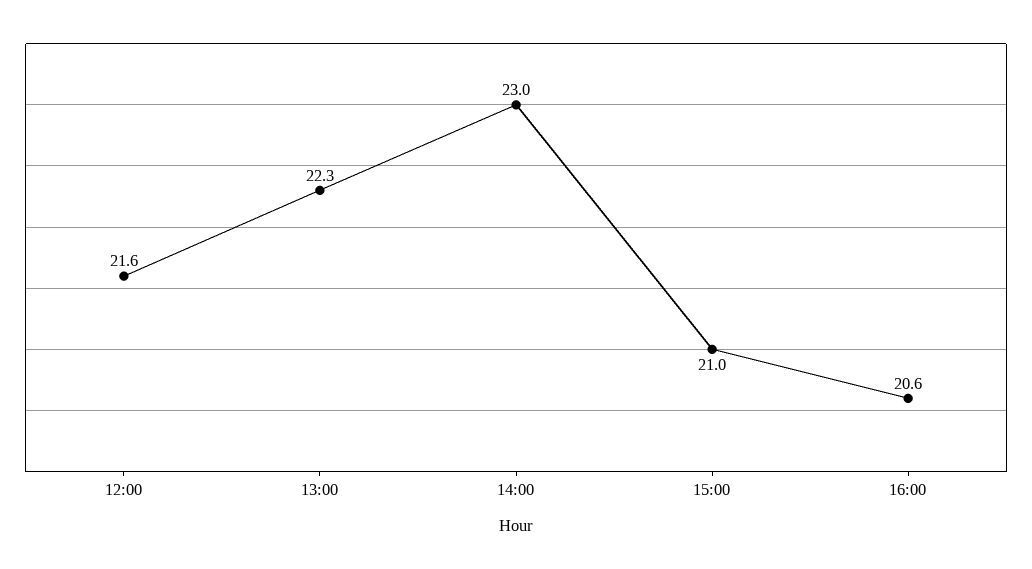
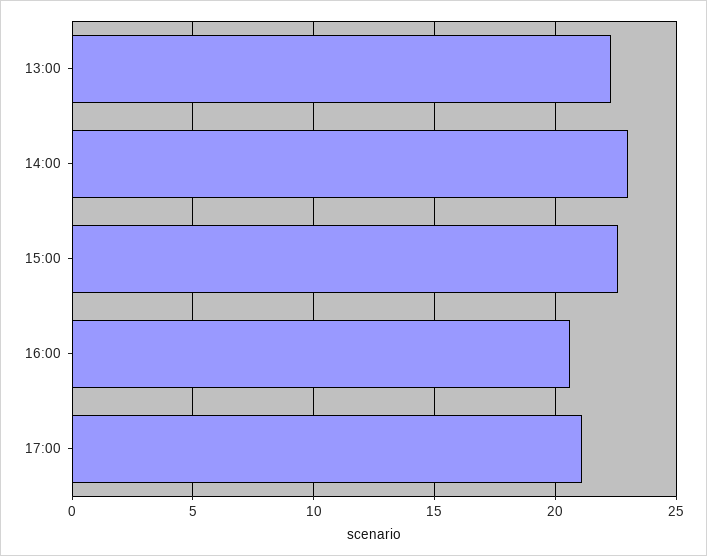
12:00: 21.6 -> none
15:00: 21 -> 22.5
17:00: none -> 21

